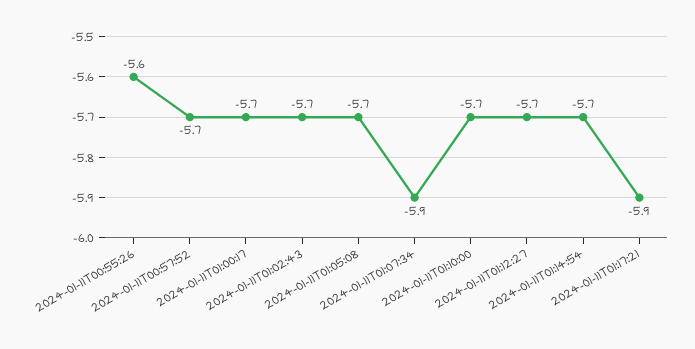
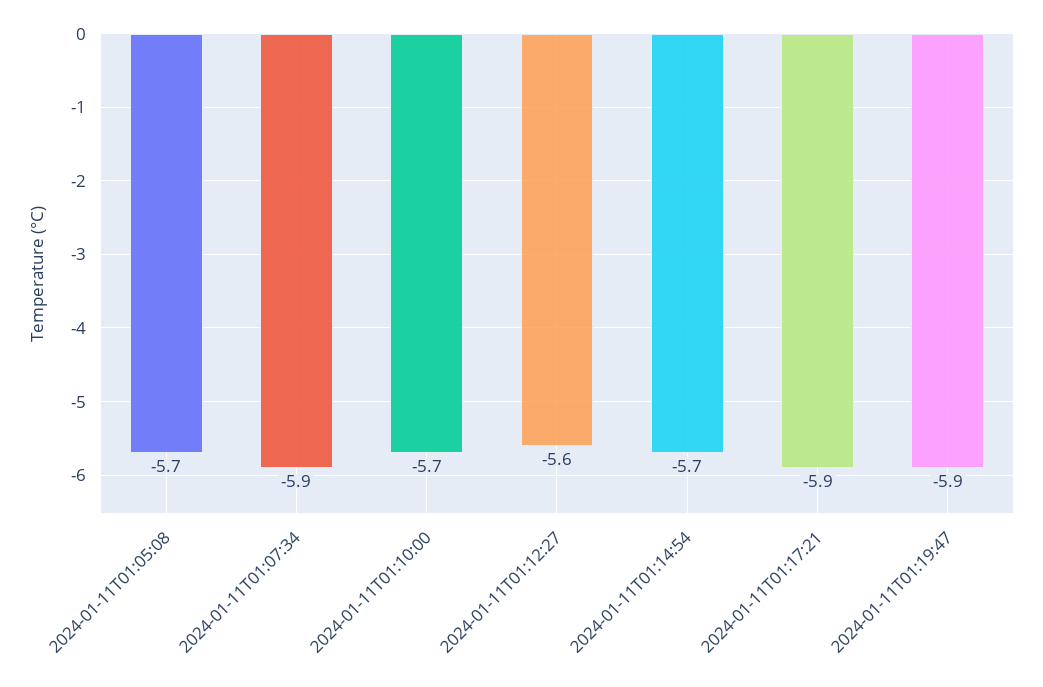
2024-01-11T00:55:26: -5.6 -> none
2024-01-11T00:57:52: -5.7 -> none
2024-01-11T01:00:17: -5.7 -> none
2024-01-11T01:02:43: -5.7 -> none
2024-01-11T01:12:27: -5.7 -> -5.6
2024-01-11T01:19:47: none -> -5.9

